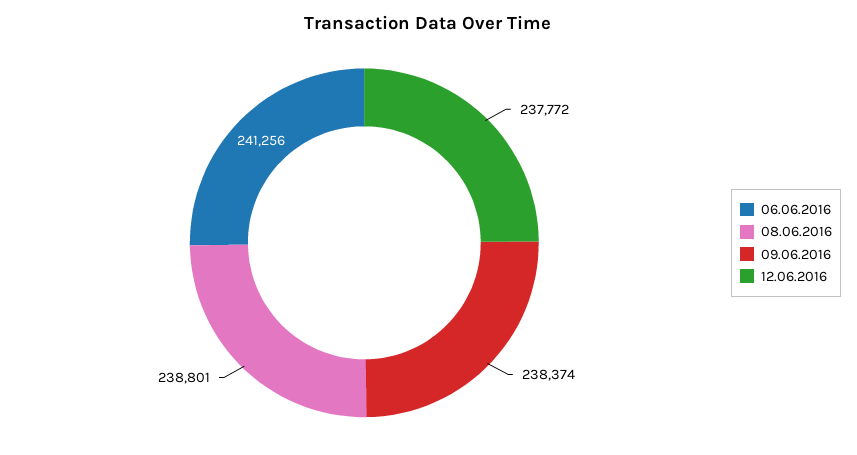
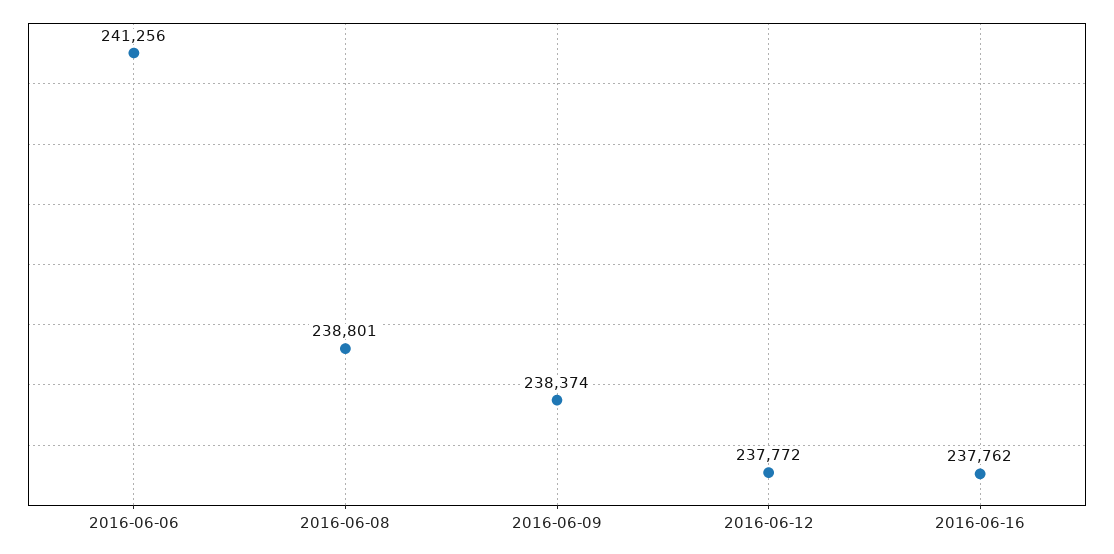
2016-06-16: none -> 237762

